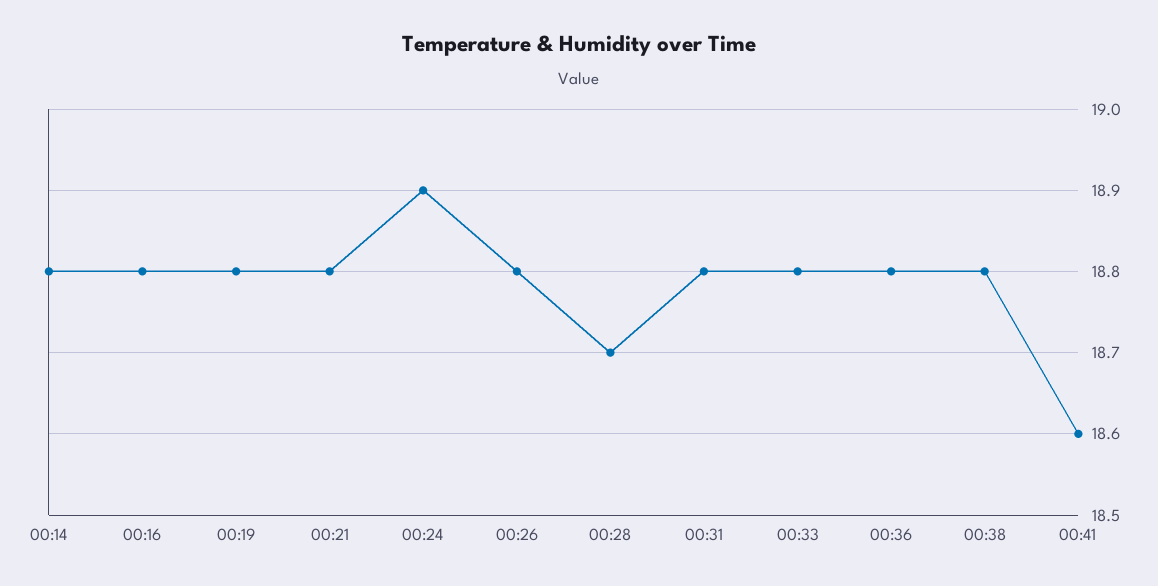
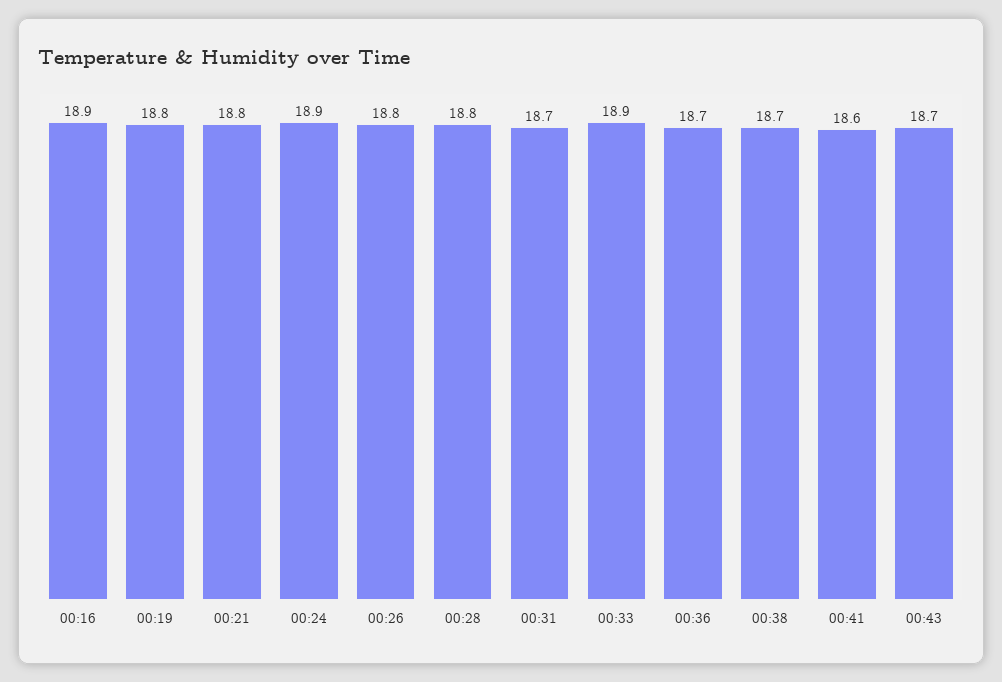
00:14: 18.8 -> none
00:16: 18.8 -> 18.9
00:28: 18.7 -> 18.8
00:31: 18.8 -> 18.7
00:33: 18.8 -> 18.9
00:36: 18.8 -> 18.7
00:38: 18.8 -> 18.7
00:43: none -> 18.7

